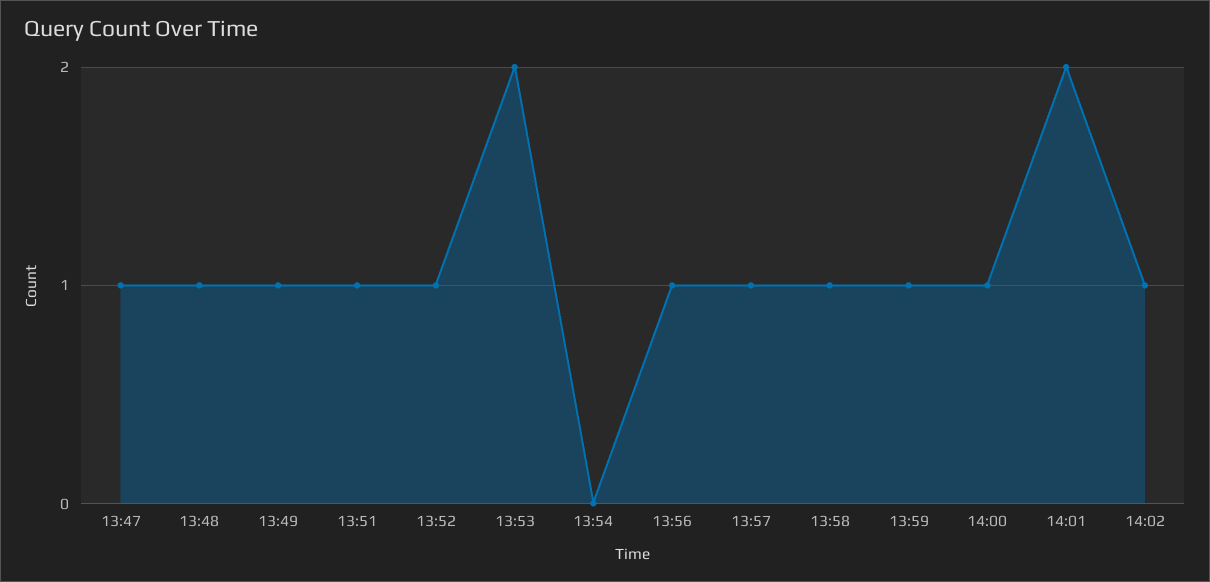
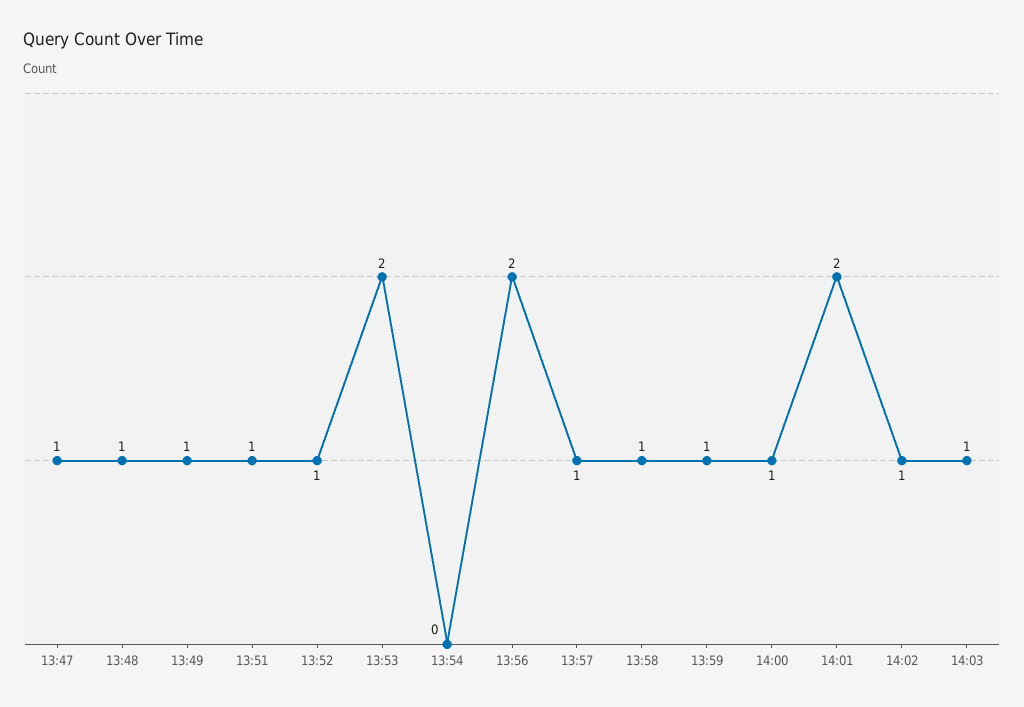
13:56: 1 -> 2
14:03: none -> 1

